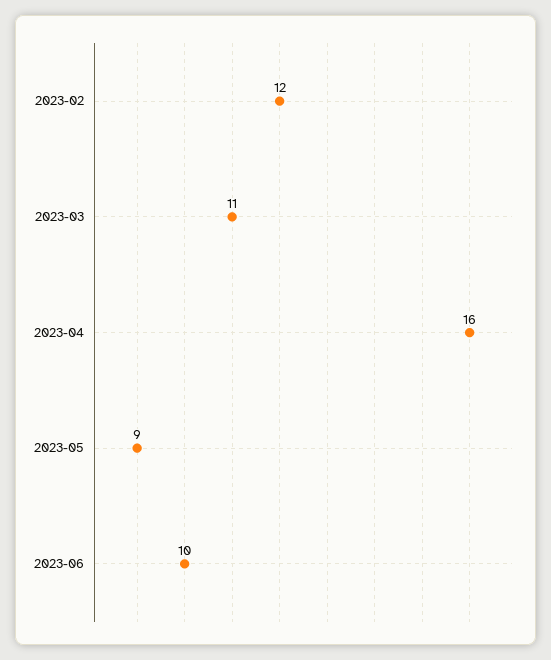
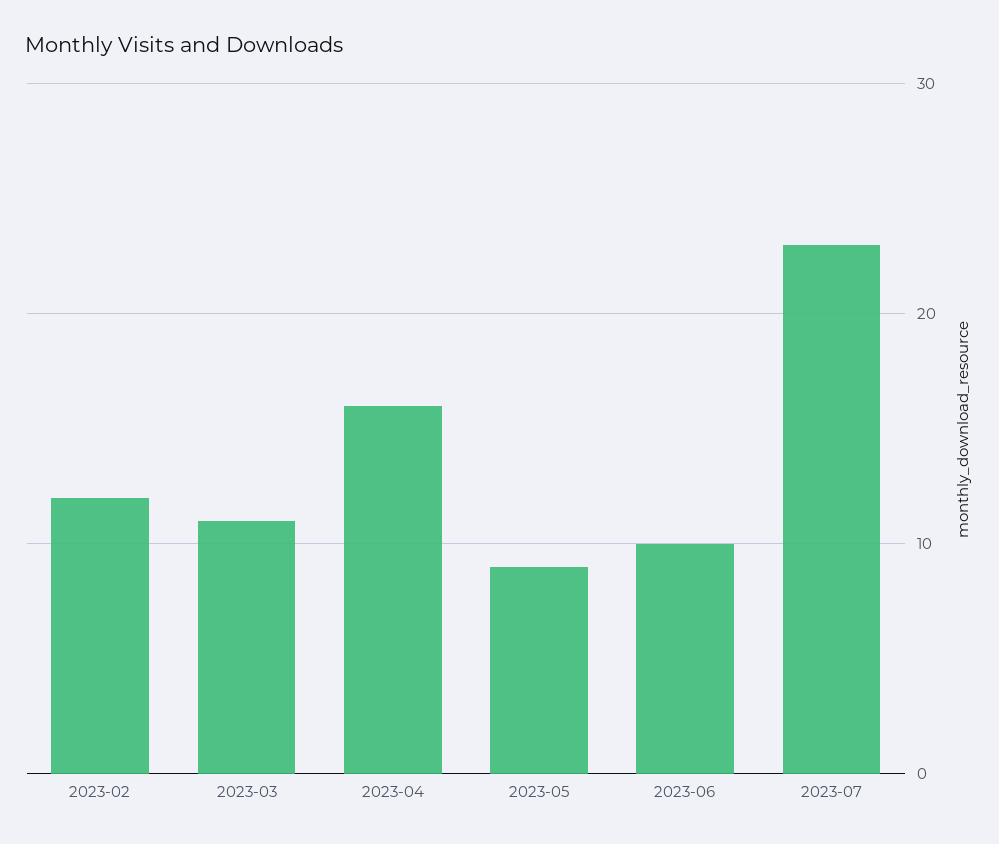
2023-07: none -> 23

